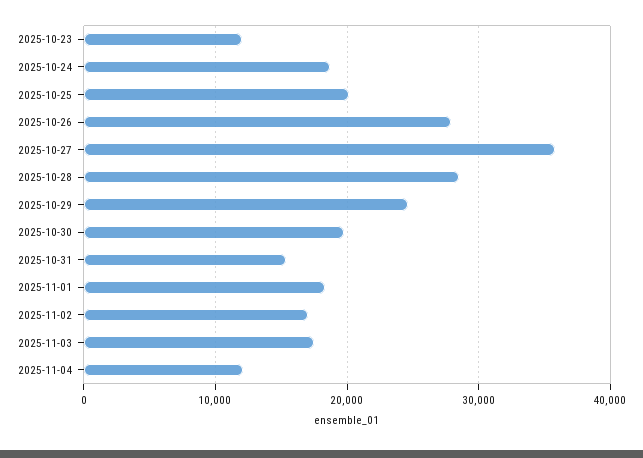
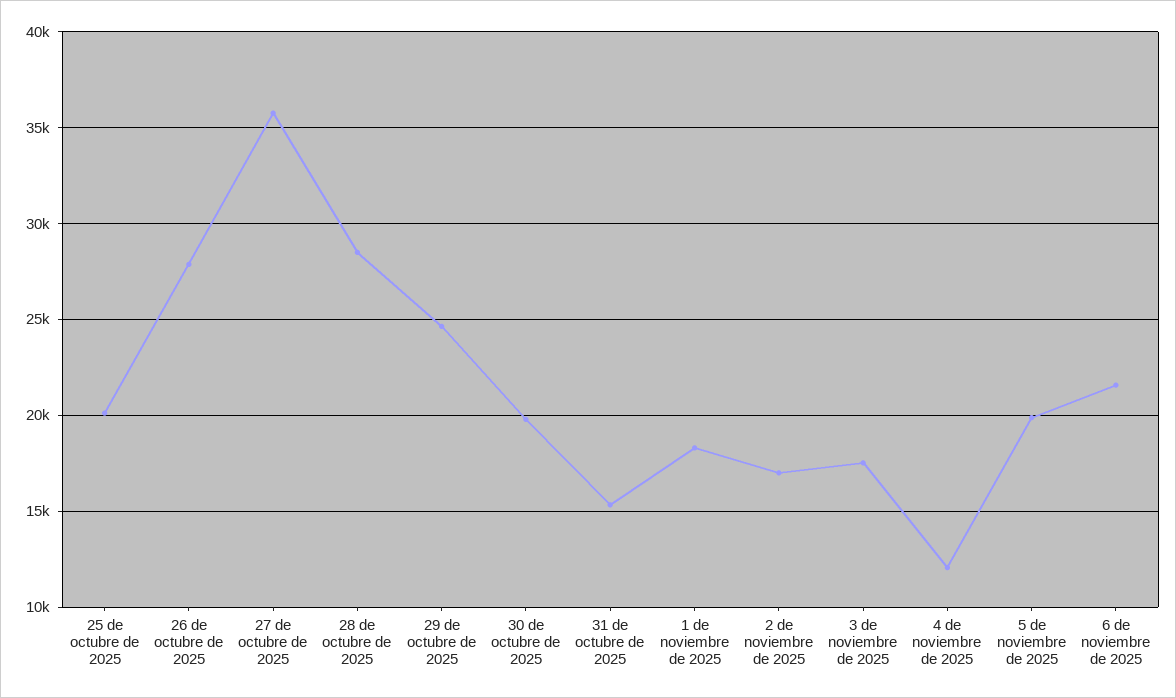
2025-10-23: 12000 -> none
2025-10-24: 19000 -> none
5 de noviembre de 2025: none -> 20000
6 de noviembre de 2025: none -> 21500

